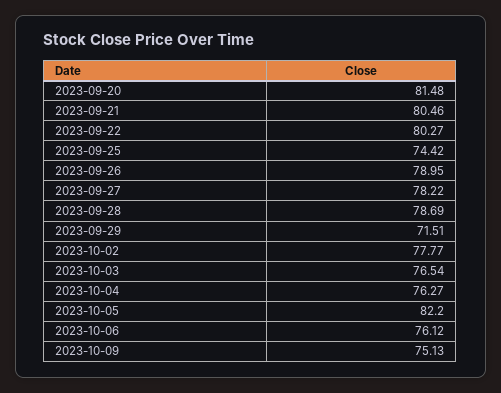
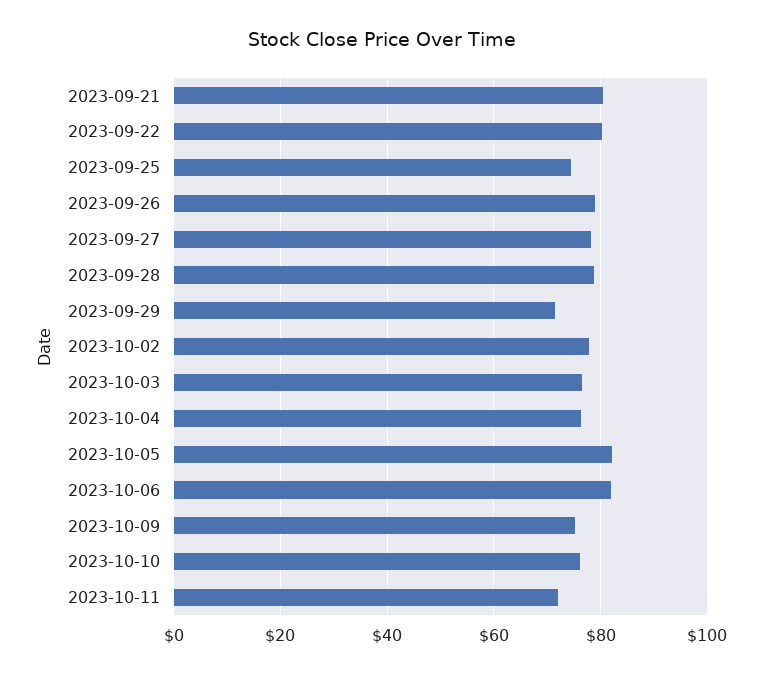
2023-09-20: 81.48 -> none
2023-10-06: 76.12 -> 82
2023-10-10: none -> 76
2023-10-11: none -> 72

